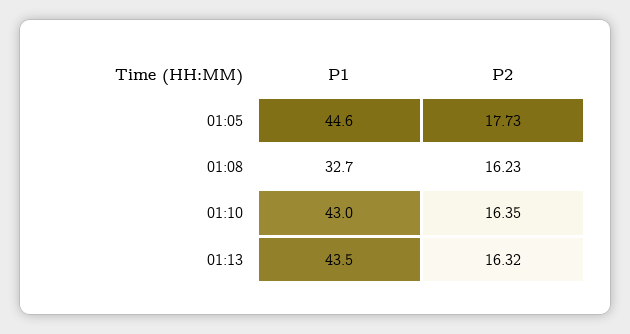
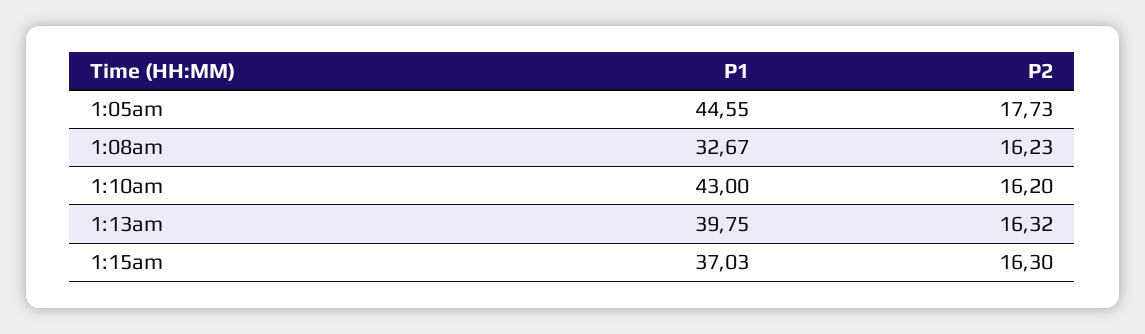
P2, 01:10: 16.35 -> 16.2
P1, 01:13: 43.5 -> 39.75
P1, 1:15am: none -> 37.03
P2, 1:15am: none -> 16.3

